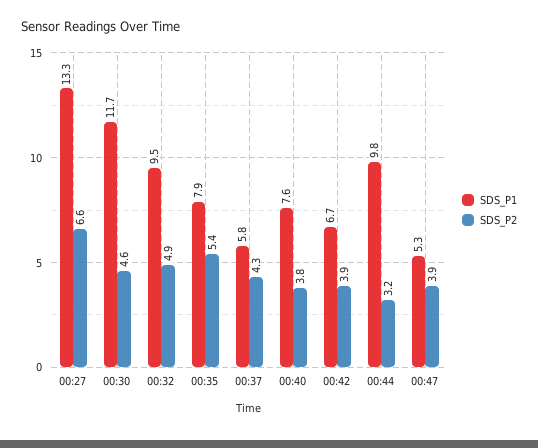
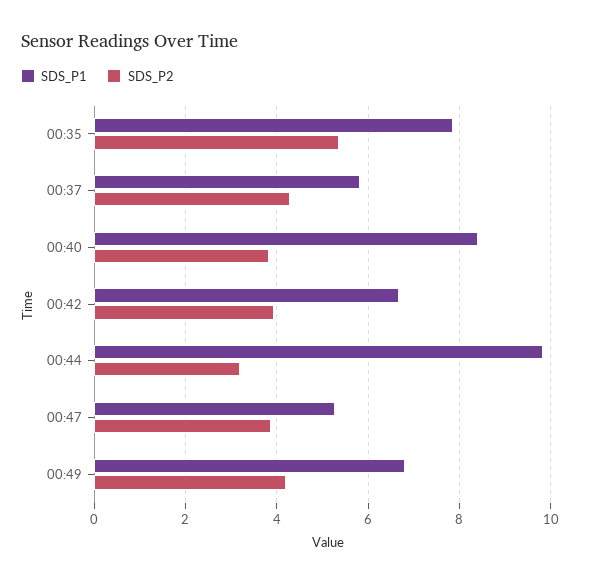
SDS_P1, 00:27: 13.3 -> none
SDS_P2, 00:27: 6.6 -> none
SDS_P1, 00:30: 11.7 -> none
SDS_P2, 00:30: 4.6 -> none
SDS_P1, 00:32: 9.5 -> none
SDS_P2, 00:32: 4.9 -> none
SDS_P1, 00:40: 7.6 -> 8.4
SDS_P1, 00:49: none -> 6.8
SDS_P2, 00:49: none -> 4.2

